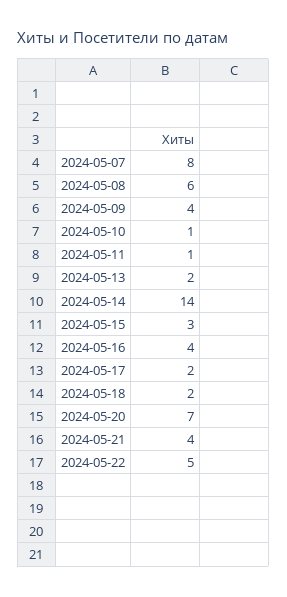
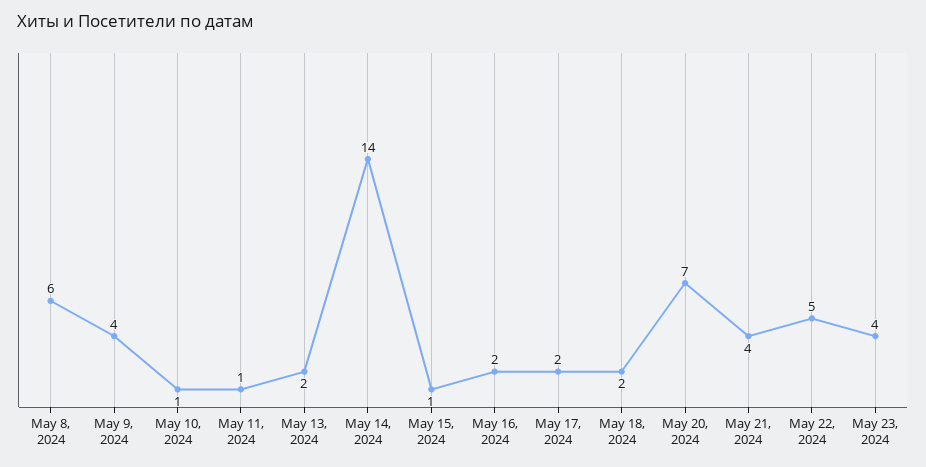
2024-05-07: 8 -> none
2024-05-15: 3 -> 1
2024-05-16: 4 -> 2
May 23, 2024: none -> 4

